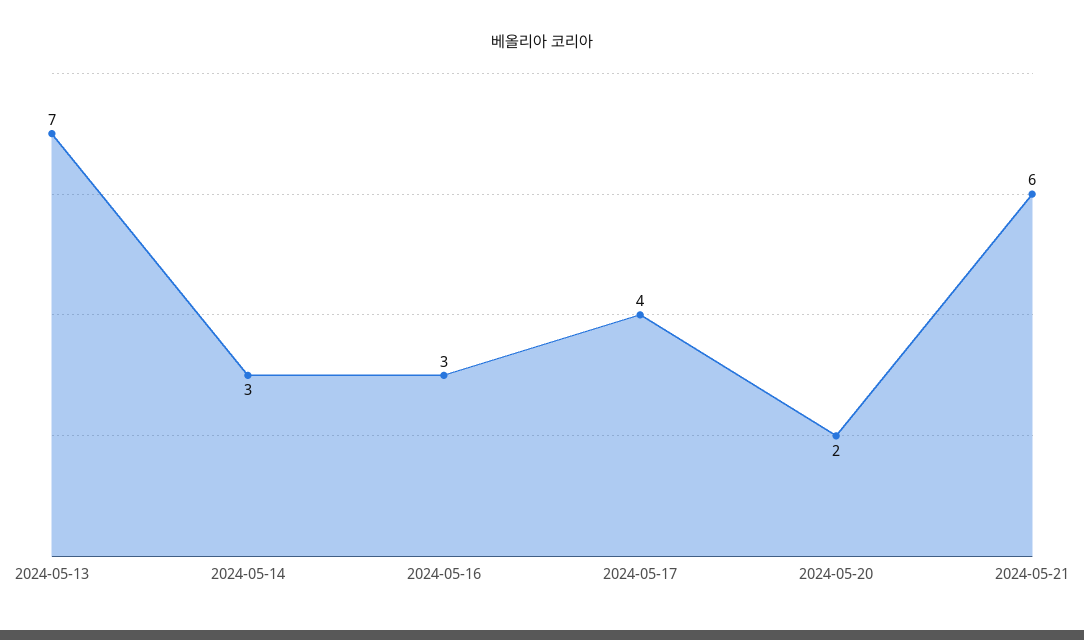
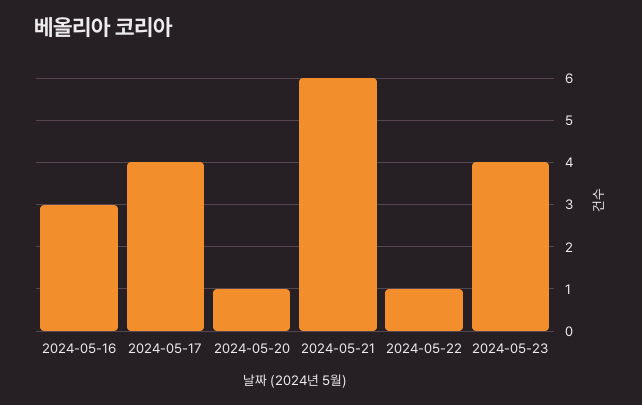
2024-05-13: 7 -> none
2024-05-14: 3 -> none
2024-05-20: 2 -> 1
2024-05-22: none -> 1
2024-05-23: none -> 4

